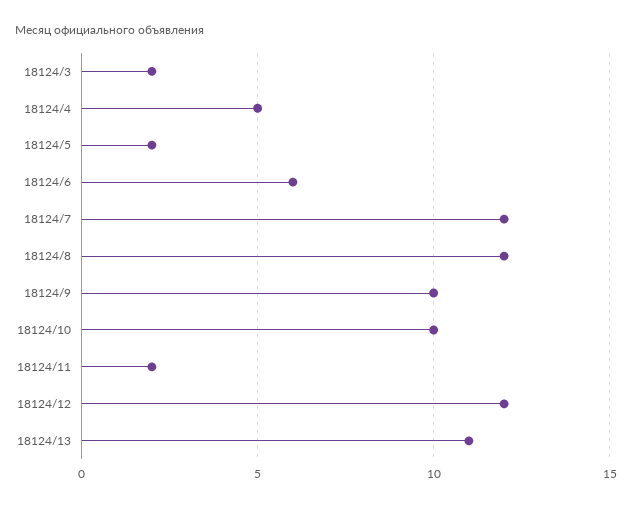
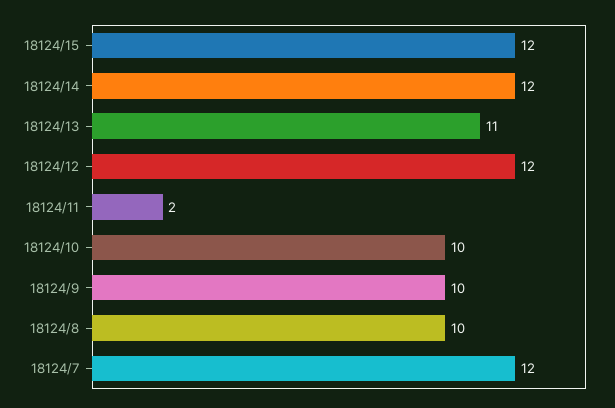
18124/3: 2 -> none
18124/4: 5 -> none
18124/5: 2 -> none
18124/6: 6 -> none
18124/8: 12 -> 10
18124/15: none -> 12
18124/14: none -> 12

